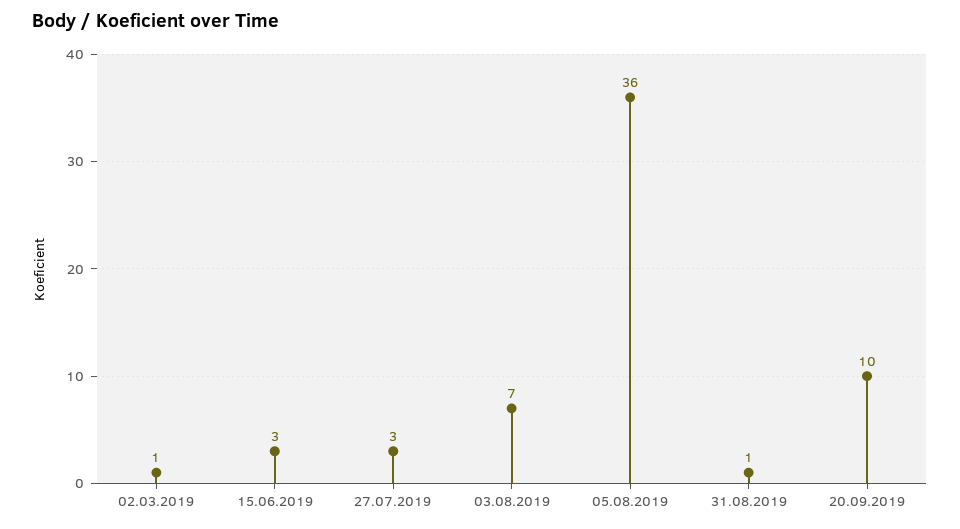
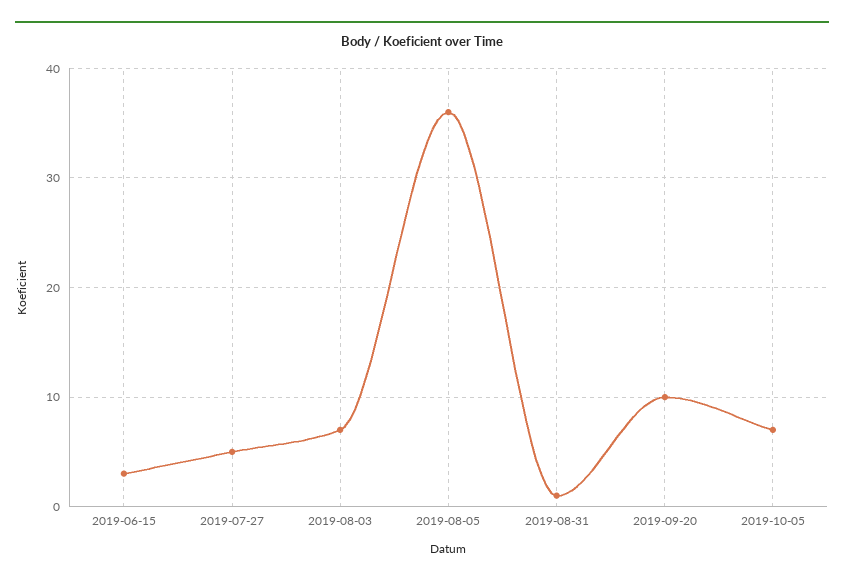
02.03.2019: 1 -> none
27.07.2019: 3 -> 5
2019-10-05: none -> 7

